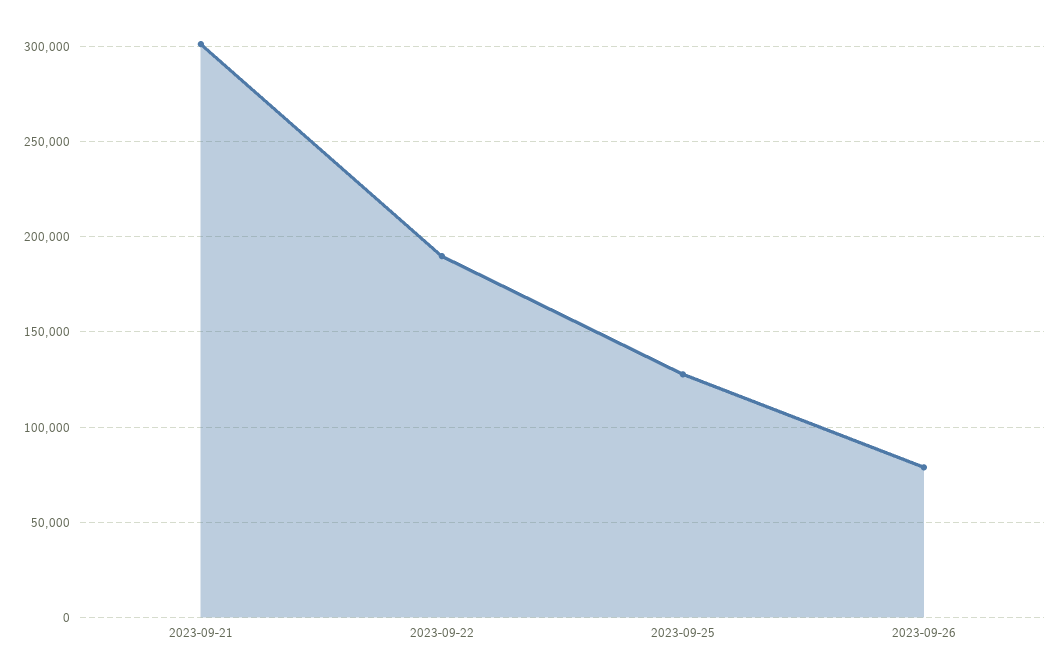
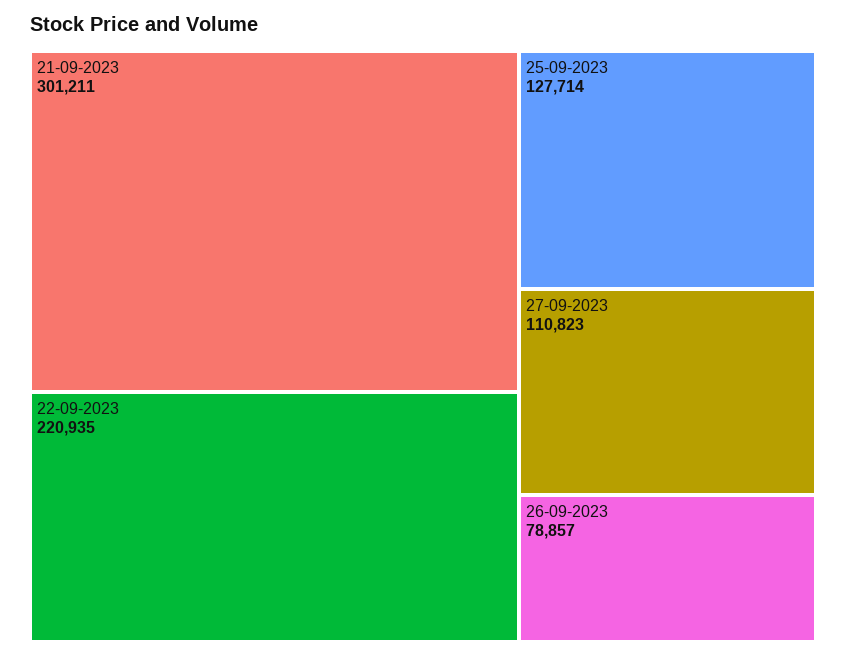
2023-09-22: 190000 -> 220935
27-09-2023: none -> 110823

